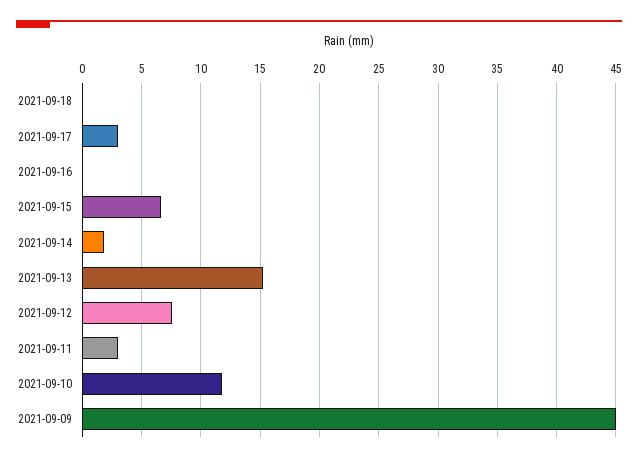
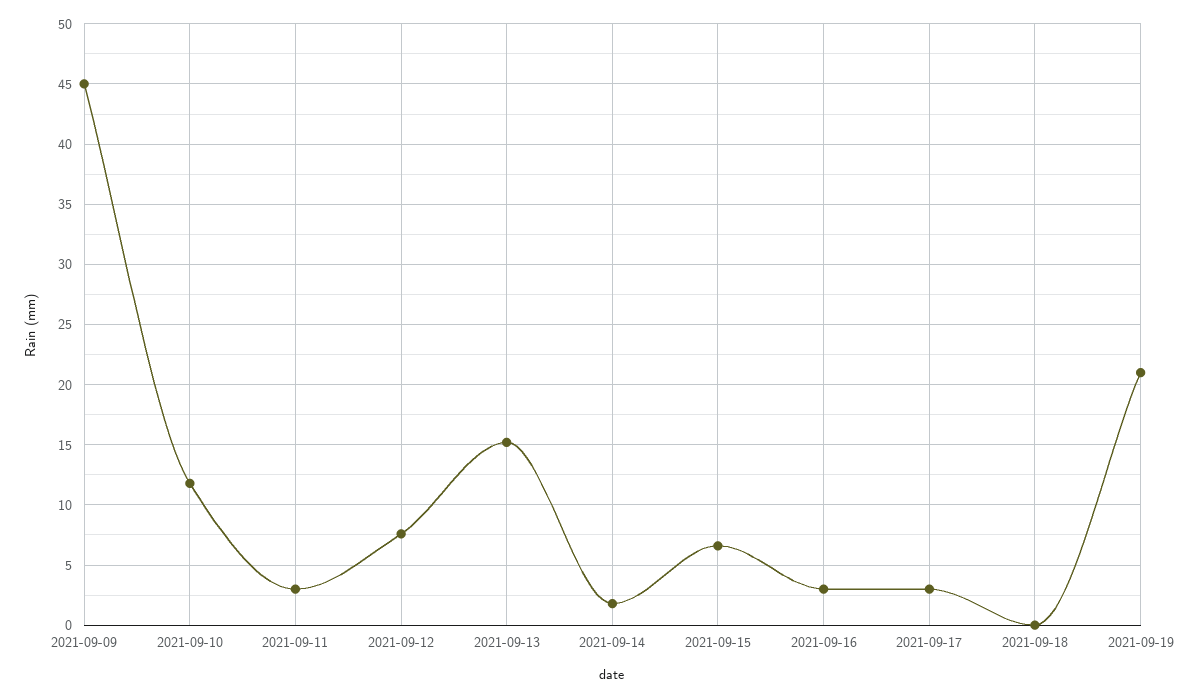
2021-09-16: 0 -> 3
2021-09-19: none -> 21

